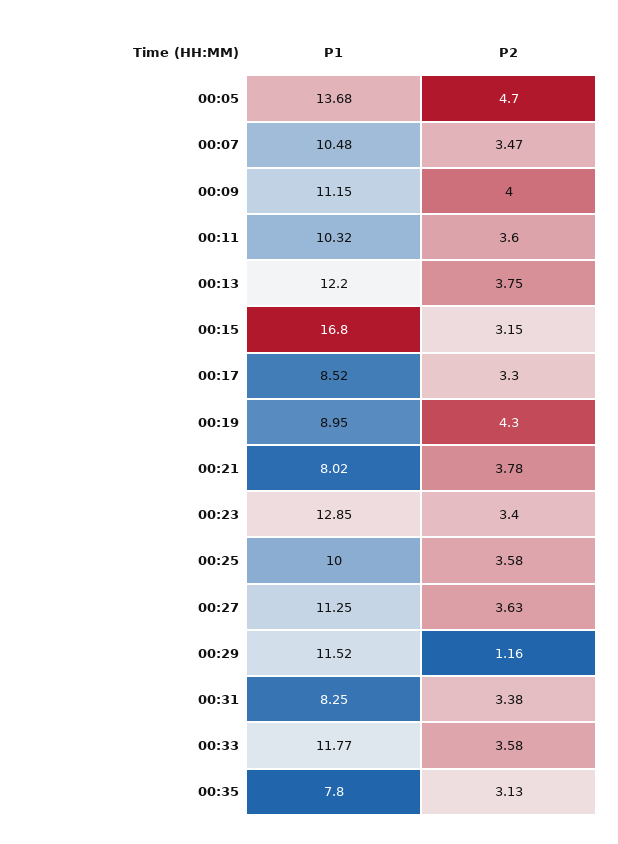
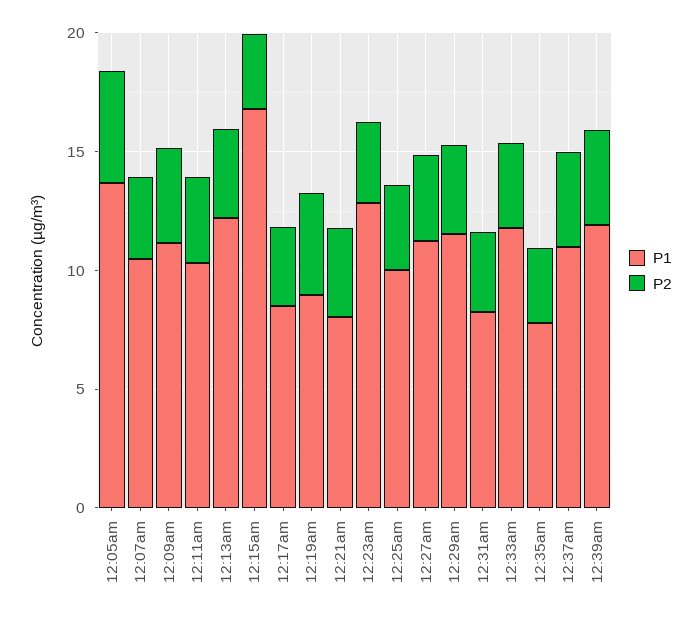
P2, 00:29: 1.16 -> 4
P1, 12:37am: none -> 11
P2, 12:37am: none -> 4
P1, 12:39am: none -> 12
P2, 12:39am: none -> 4

